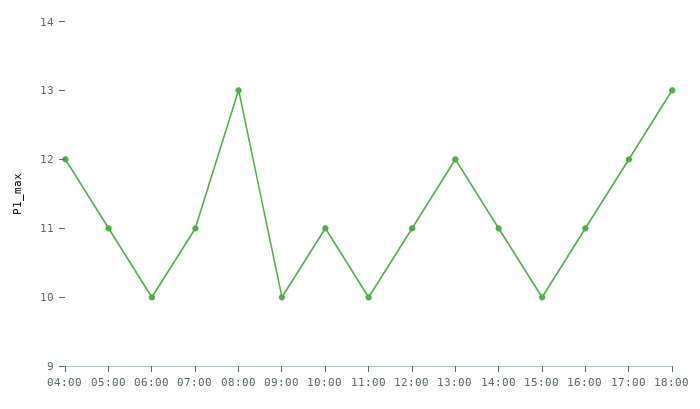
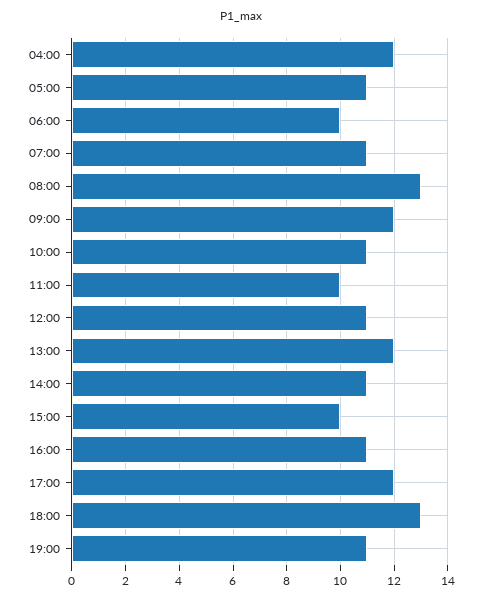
09:00: 10 -> 12
19:00: none -> 11

